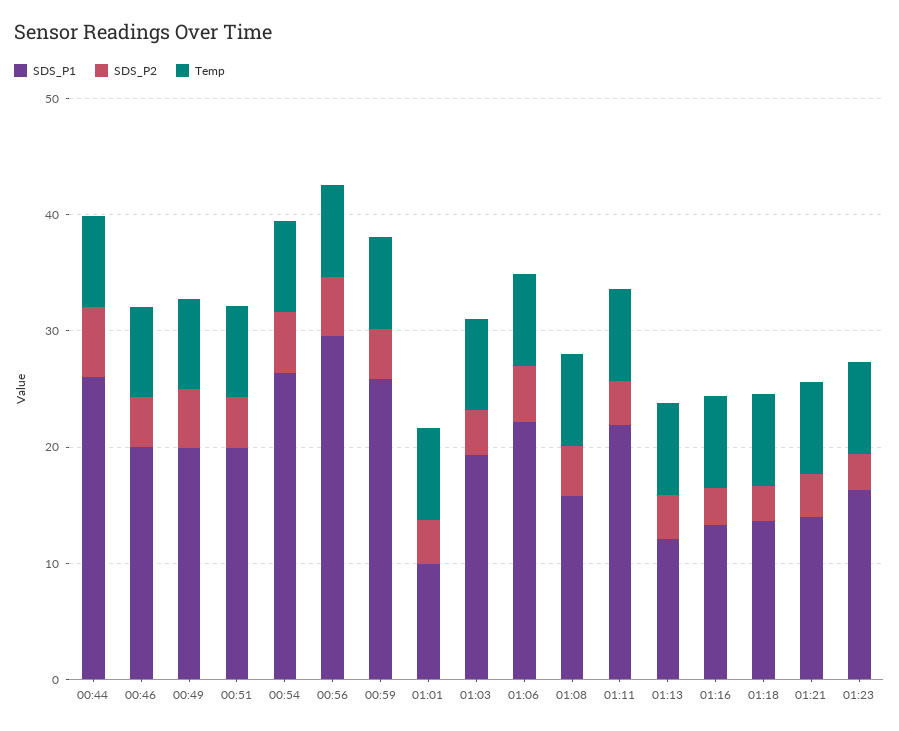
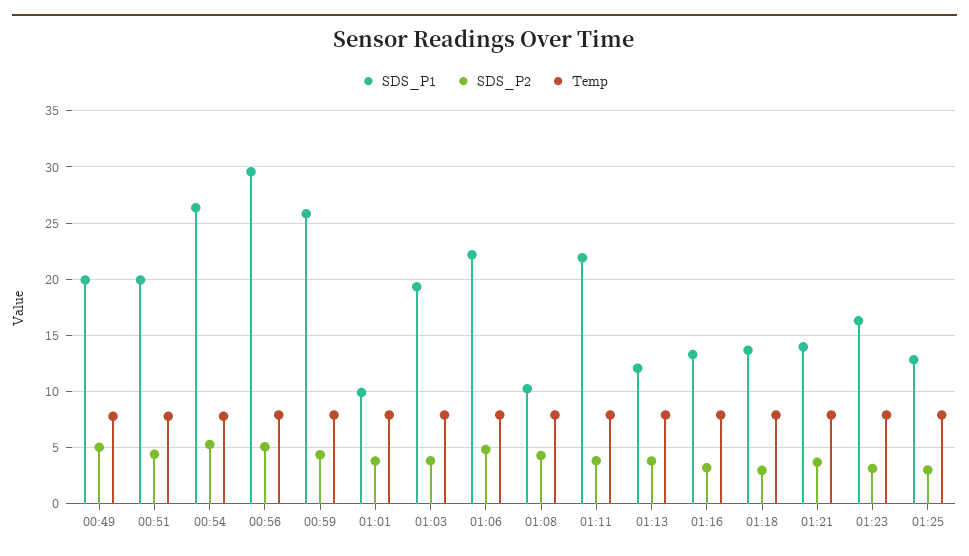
SDS_P1, 00:44: 26 -> none
SDS_P2, 00:44: 6 -> none
Temp, 00:44: 8 -> none
SDS_P1, 00:46: 20 -> none
SDS_P2, 00:46: 4 -> none
Temp, 00:46: 8 -> none
SDS_P1, 01:08: 16 -> 10
SDS_P1, 01:25: none -> 13
SDS_P2, 01:25: none -> 3
Temp, 01:25: none -> 8

